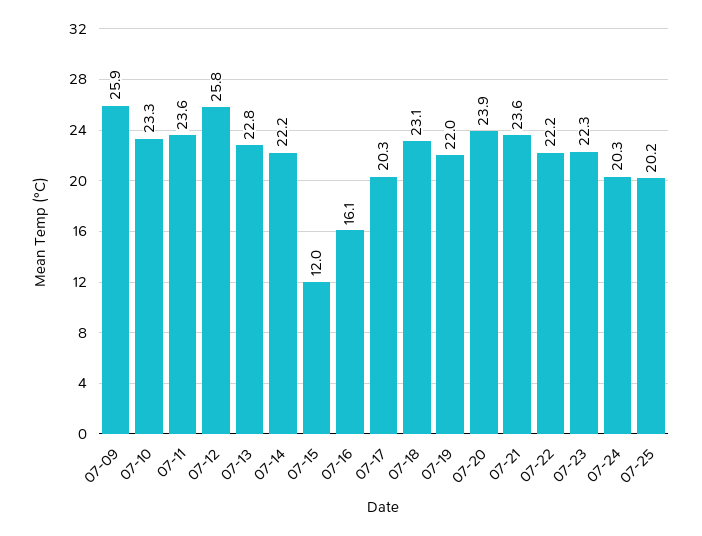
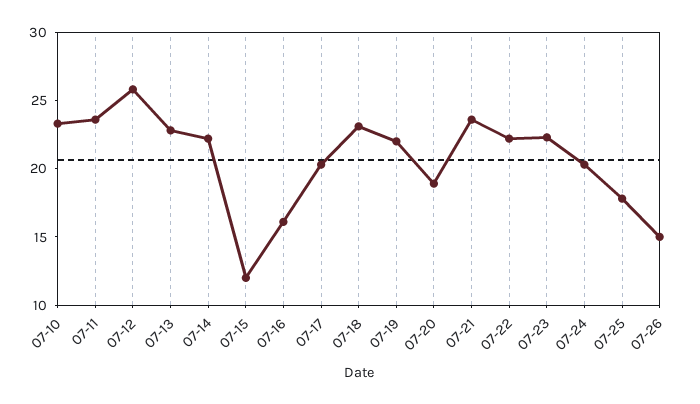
07-09: 25.9 -> none
07-20: 23.9 -> 19
07-25: 20.2 -> 18
07-26: none -> 15

